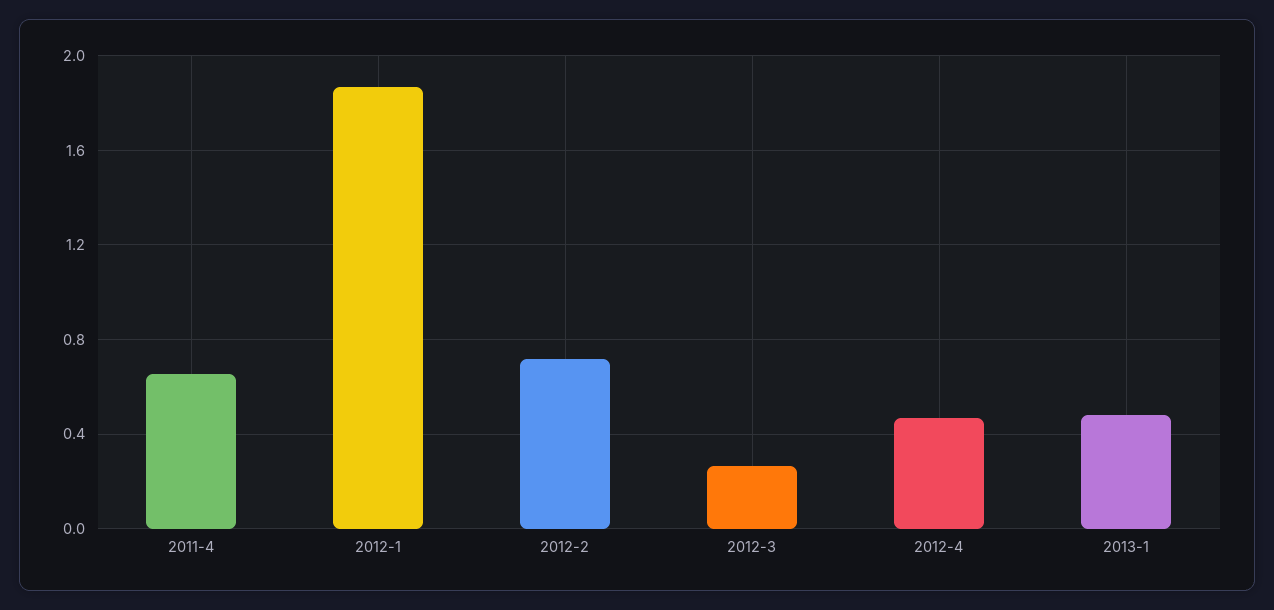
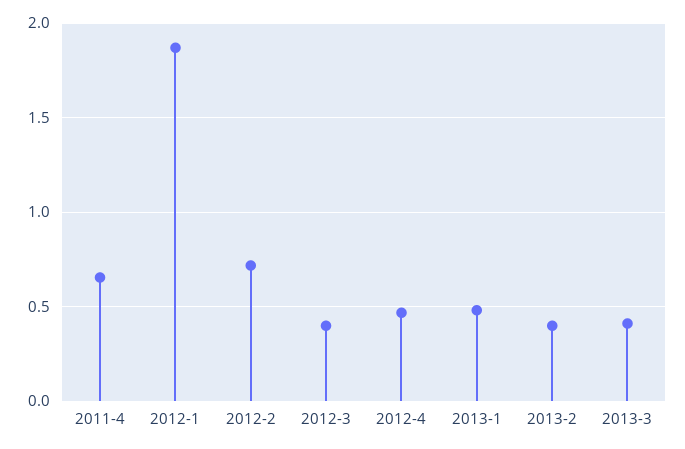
2012-3: 0.25 -> 0.4
2013-2: none -> 0.4
2013-3: none -> 0.4

